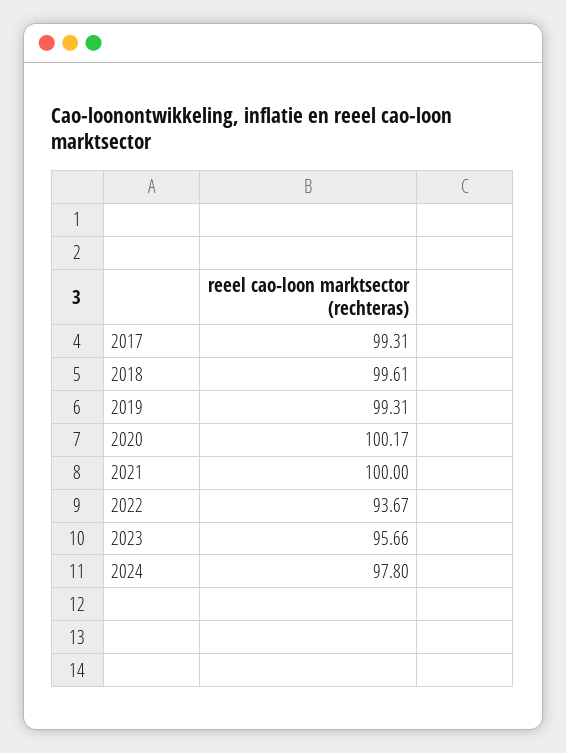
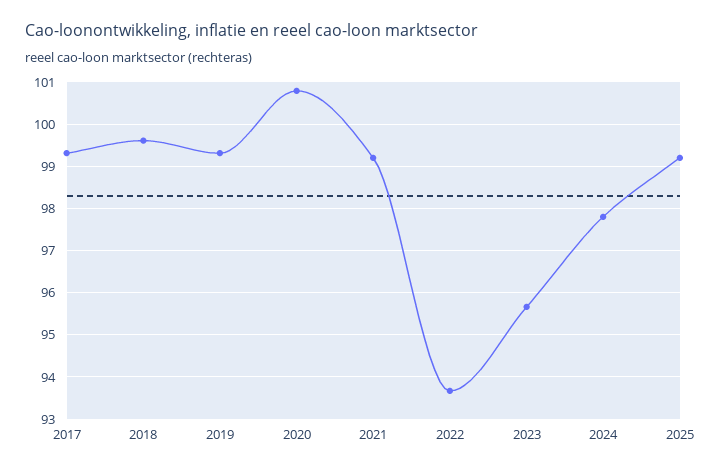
2020: 100.17 -> 100.8
2021: 100 -> 99.2
2025: none -> 99.2

